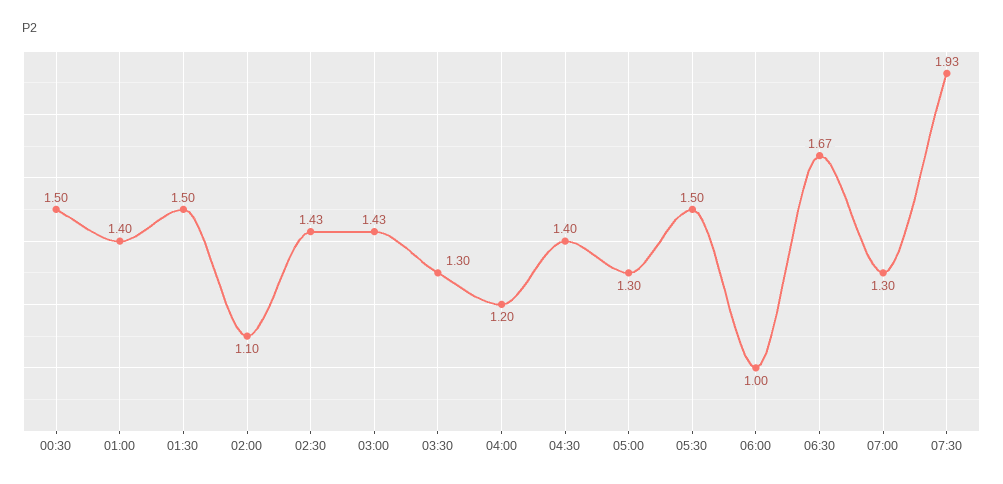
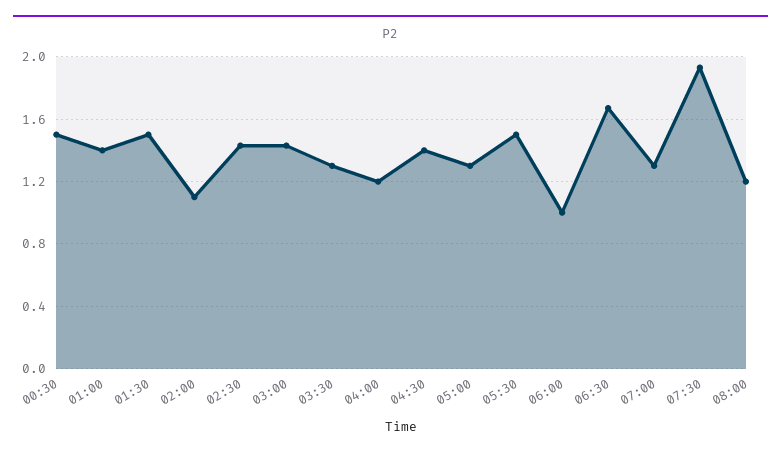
08:00: none -> 1.2

